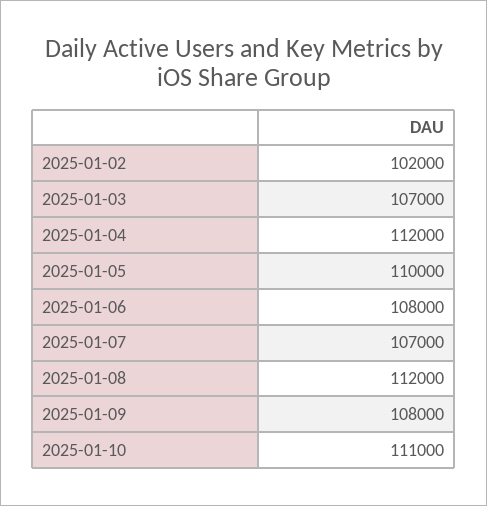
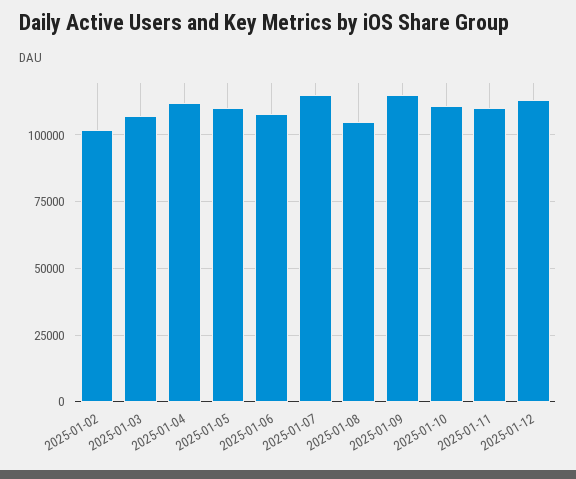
2025-01-07: 107000 -> 115000
2025-01-08: 112000 -> 105000
2025-01-09: 108000 -> 115000
2025-01-11: none -> 110000
2025-01-12: none -> 112500

